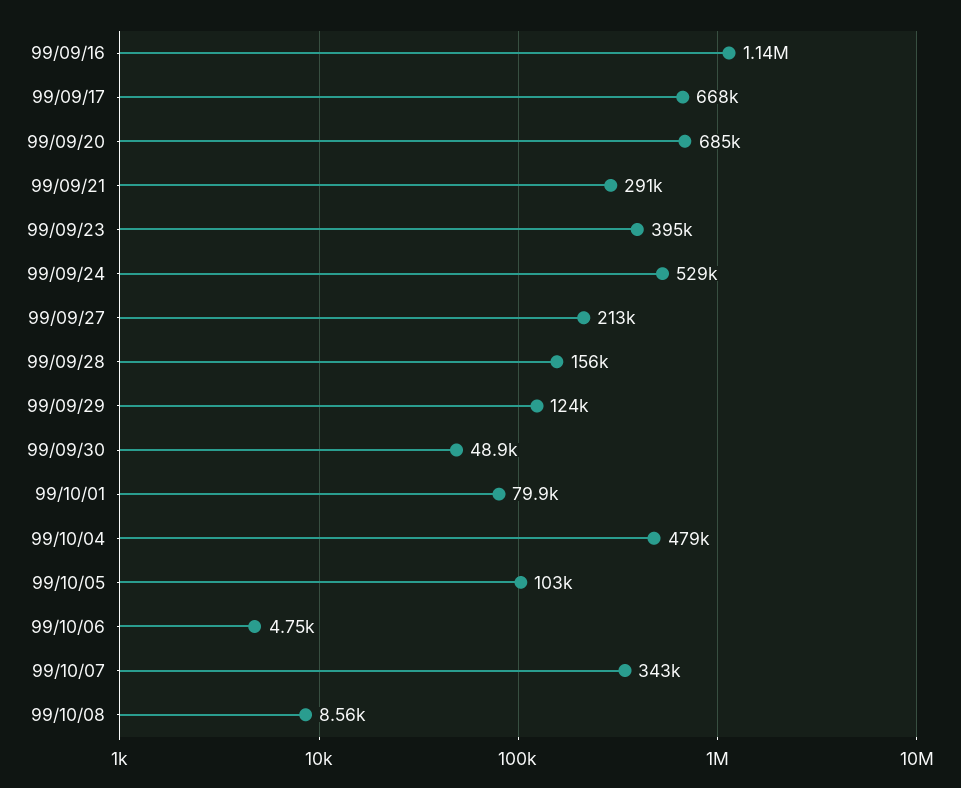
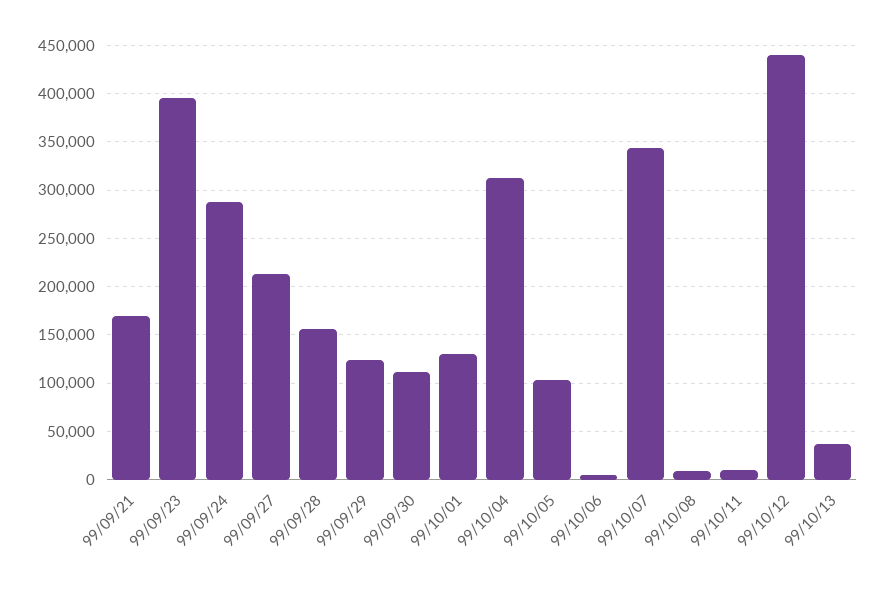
99/09/16: 1140000 -> none
99/09/17: 668000 -> none
99/09/20: 685000 -> none
99/09/21: 291000 -> 170000
99/09/24: 529000 -> 290000
99/09/30: 48900 -> 110000
99/10/01: 79900 -> 130000
99/10/04: 479000 -> 310000
99/10/11: none -> 10000
99/10/12: none -> 440000
99/10/13: none -> 40000

